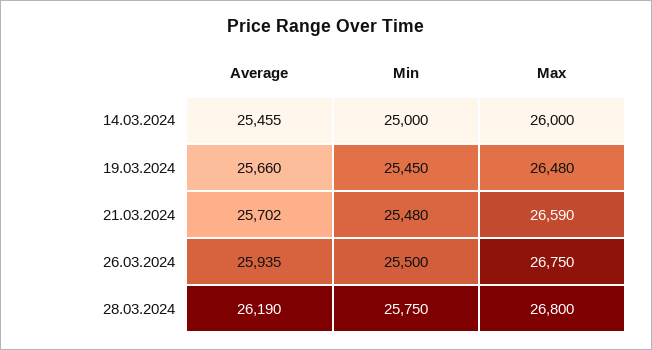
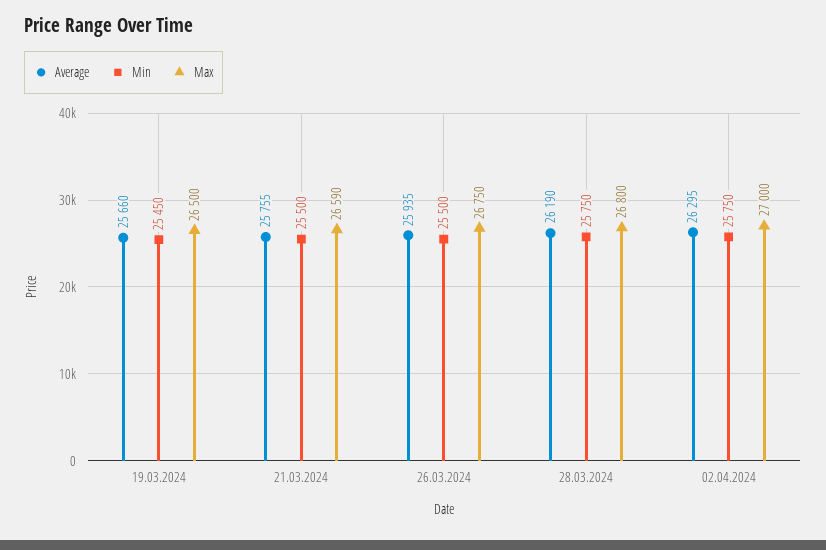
Average, 14.03.2024: 25455 -> none
Min, 14.03.2024: 25000 -> none
Max, 14.03.2024: 26000 -> none
Max, 19.03.2024: 26480 -> 26500
Average, 21.03.2024: 25702 -> 25755
Min, 21.03.2024: 25480 -> 25500
Average, 02.04.2024: none -> 26295
Min, 02.04.2024: none -> 25750
Max, 02.04.2024: none -> 27000

